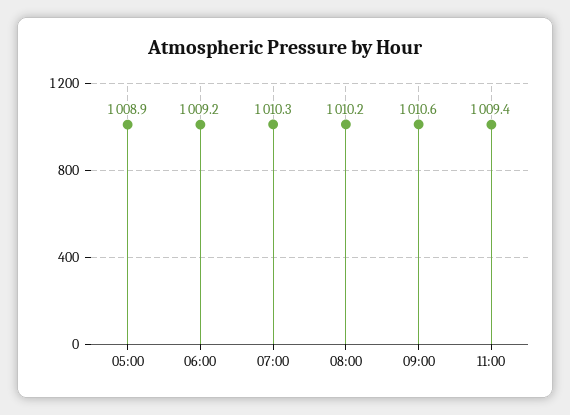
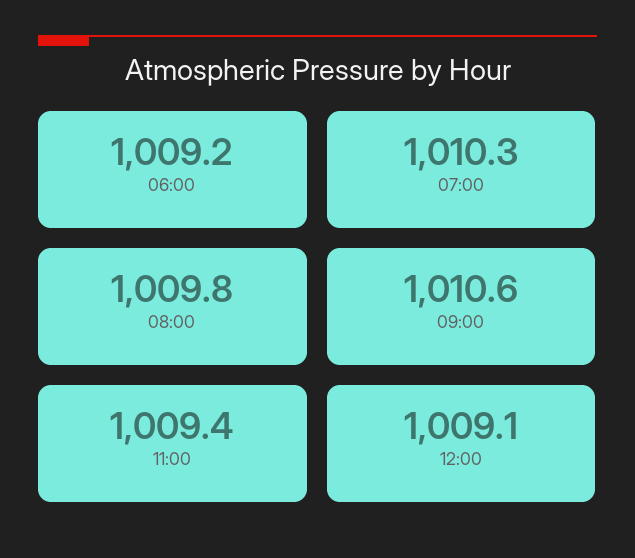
05:00: 1008.9 -> none
08:00: 1010.2 -> 1009.8
12:00: none -> 1009.1

